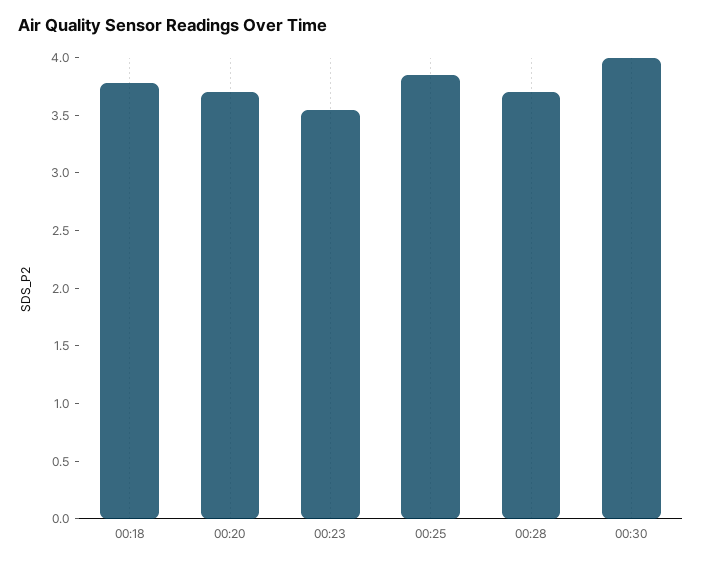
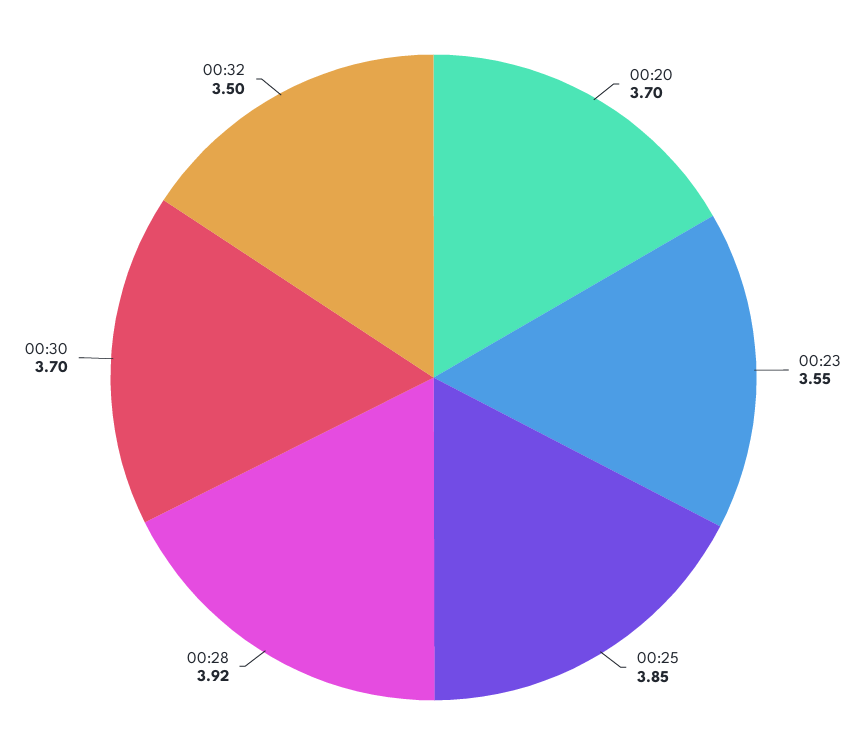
00:18: 3.8 -> none
00:28: 3.7 -> 3.92
00:30: 4 -> 3.7
00:32: none -> 3.5

